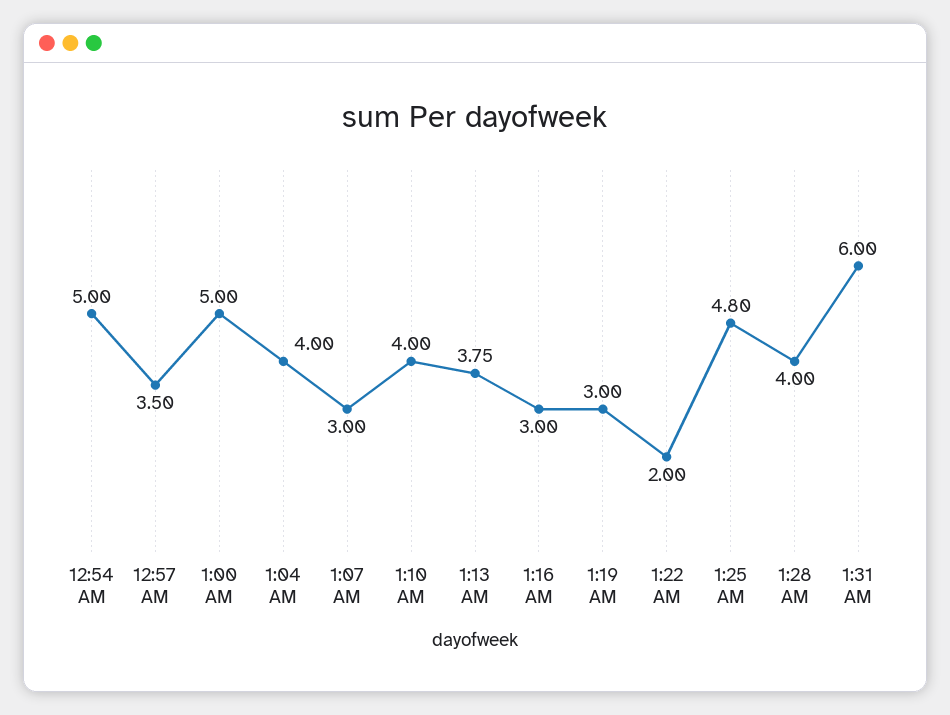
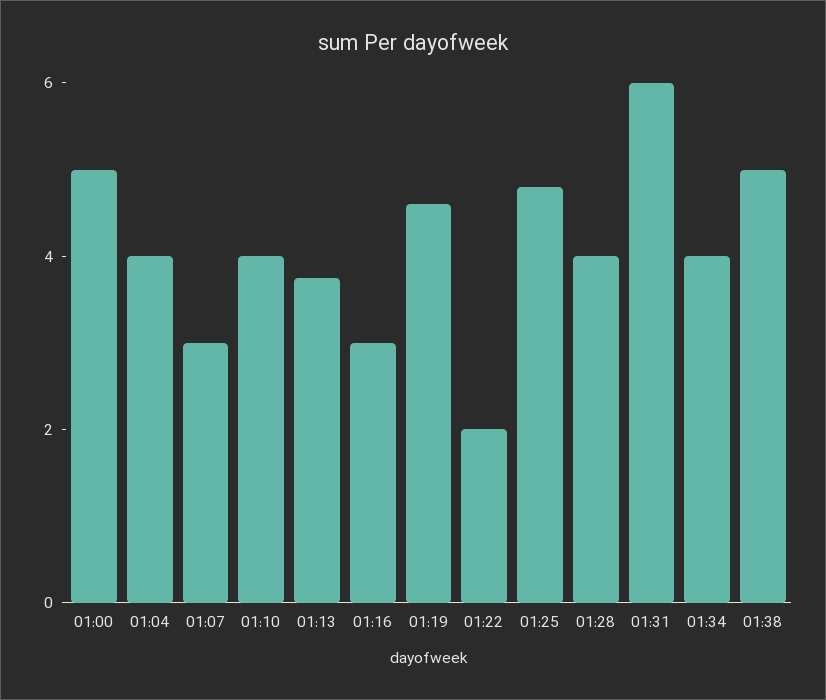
12:54 AM: 5 -> none
12:57 AM: 3.5 -> none
1:19 AM: 3 -> 4.5
01:34: none -> 4
01:38: none -> 5

